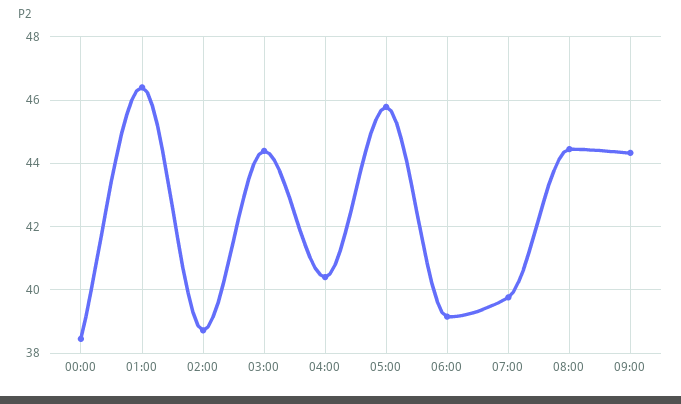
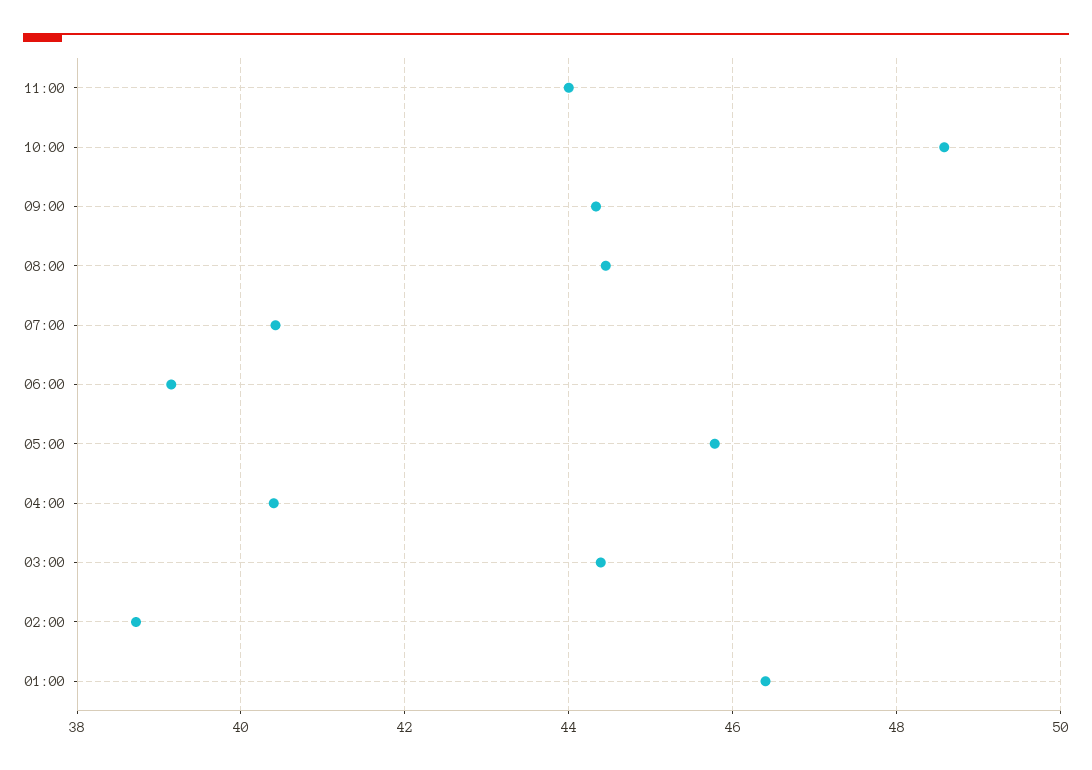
00:00: 38.4 -> none
07:00: 39.8 -> 40.4
11:00: none -> 44
10:00: none -> 48.6

